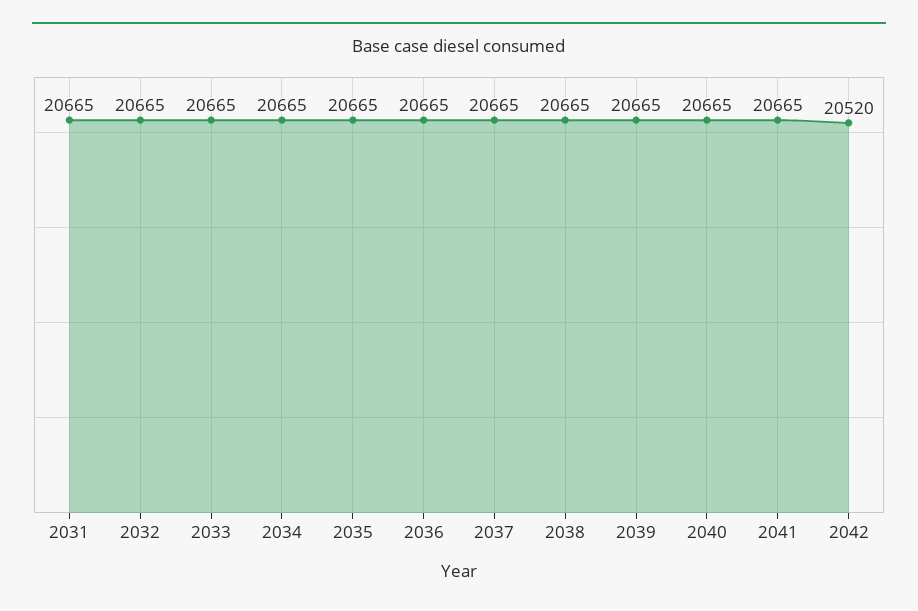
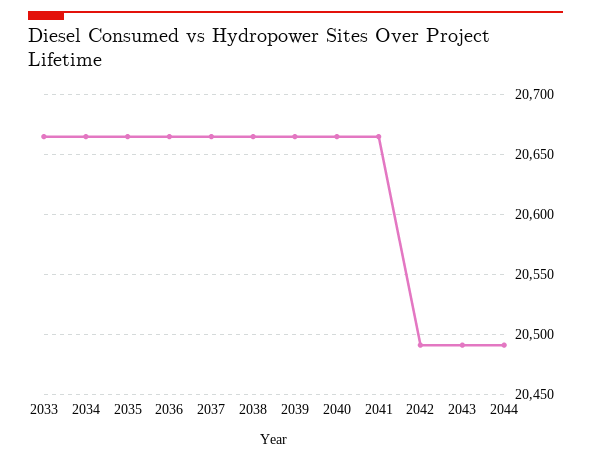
2031: 20665 -> none
2032: 20665 -> none
2042: 20520 -> 20490
2043: none -> 20490
2044: none -> 20490

